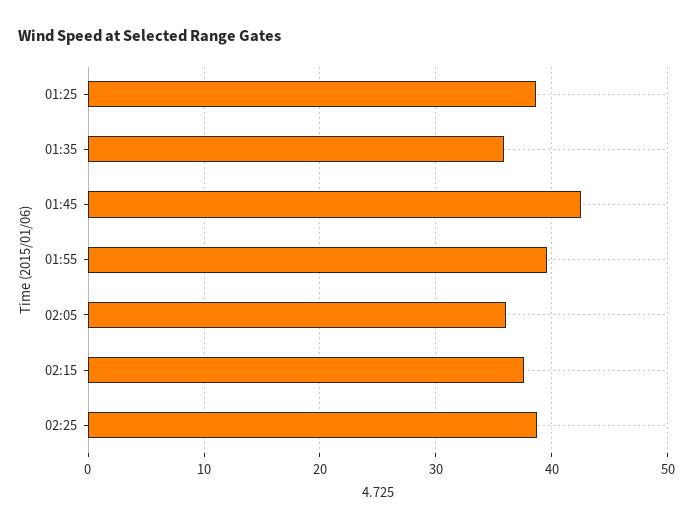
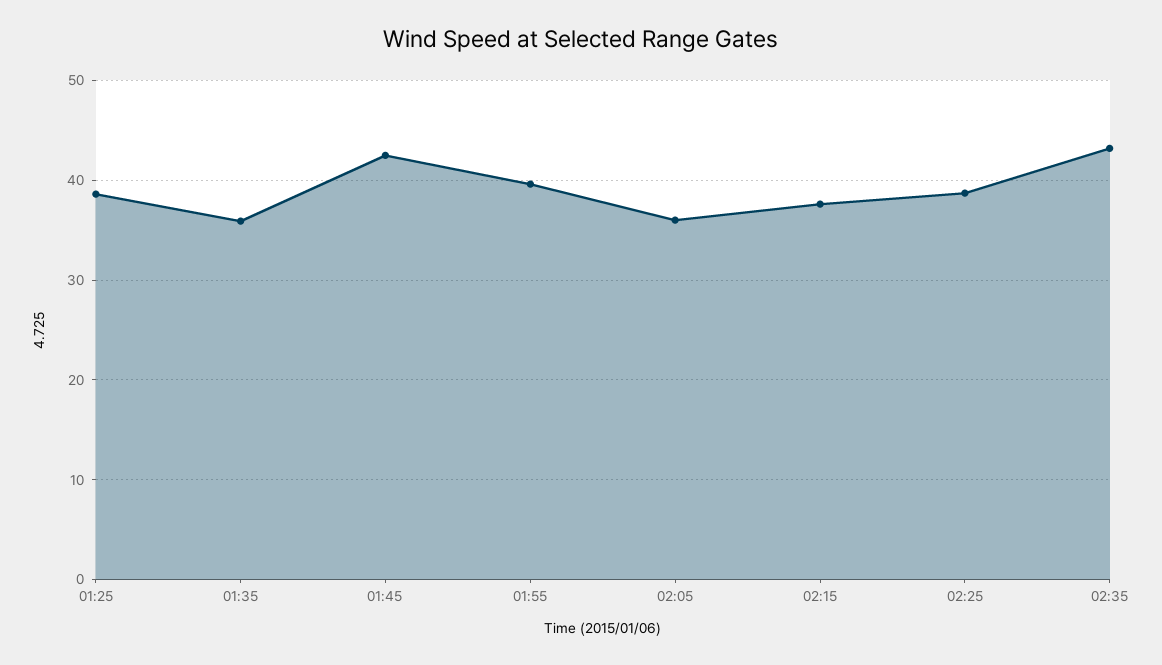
02:35: none -> 43

